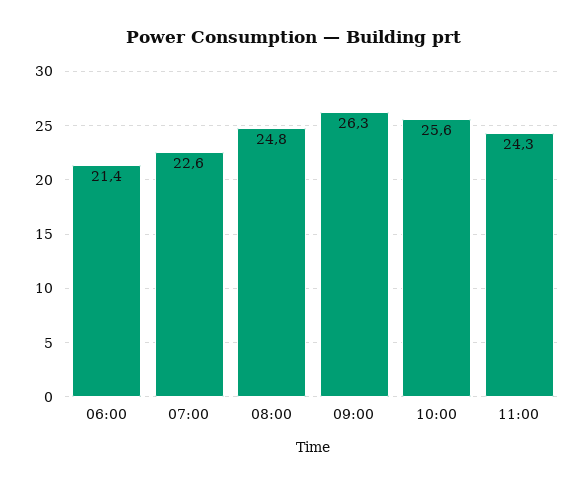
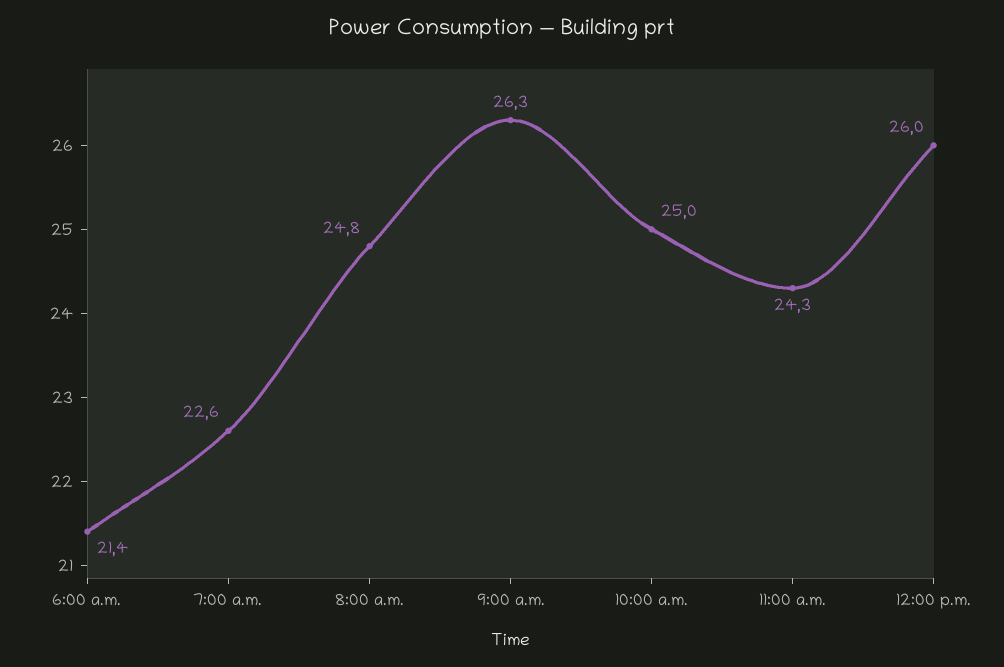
10:00: 25.6 -> 25
12:00 p.m.: none -> 26

